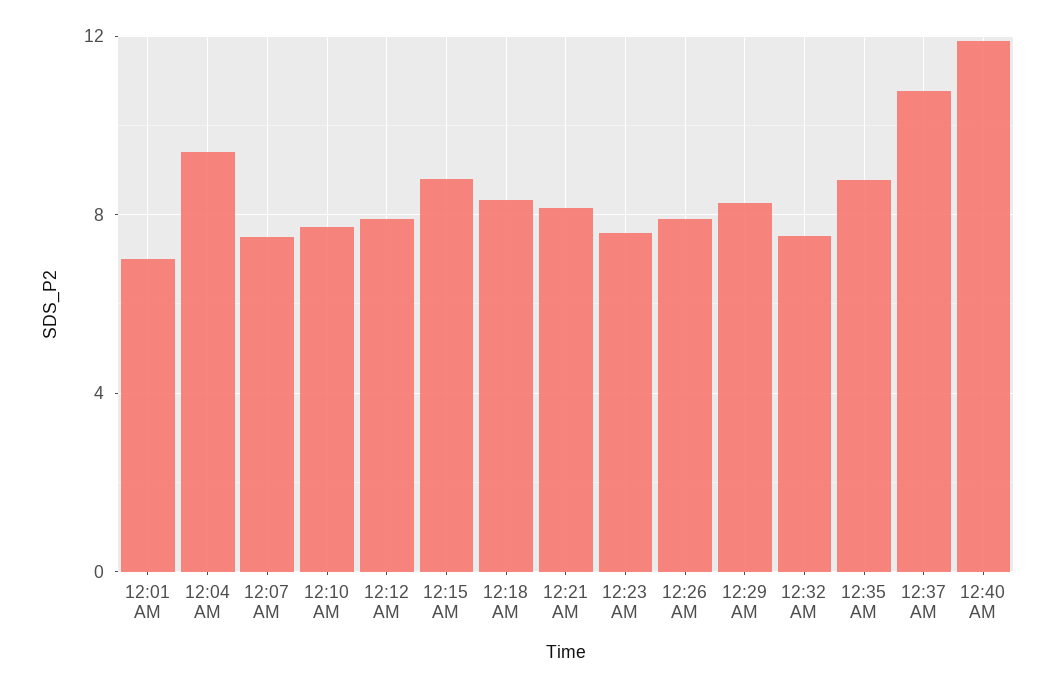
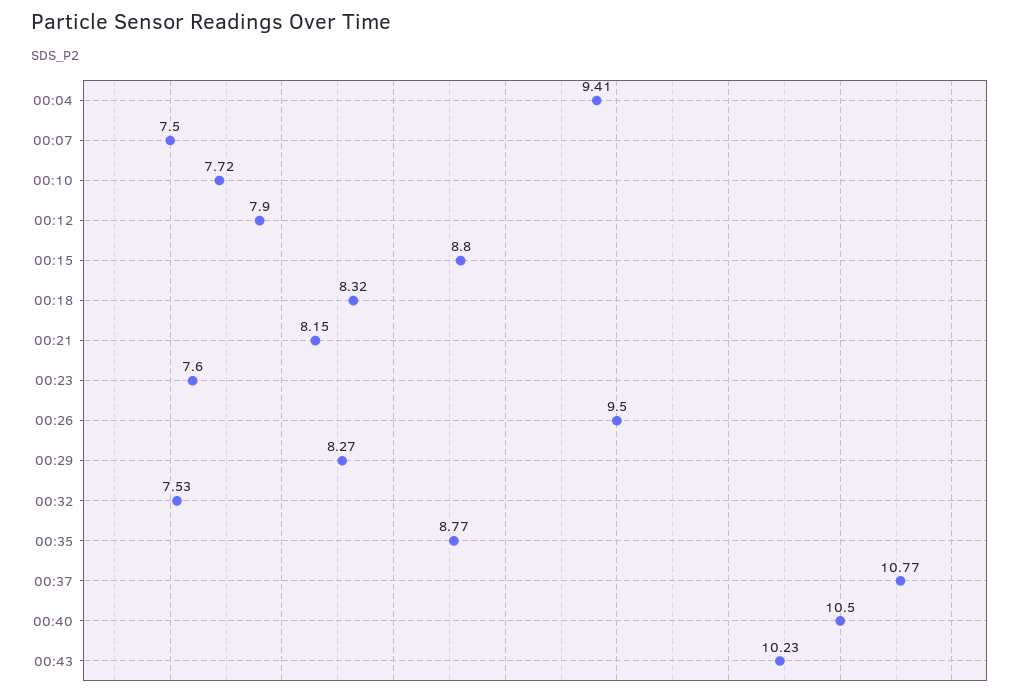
12:01 AM: 7 -> none
12:26 AM: 8 -> 9.5
12:40 AM: 12 -> 10.5
00:43: none -> 10.23

